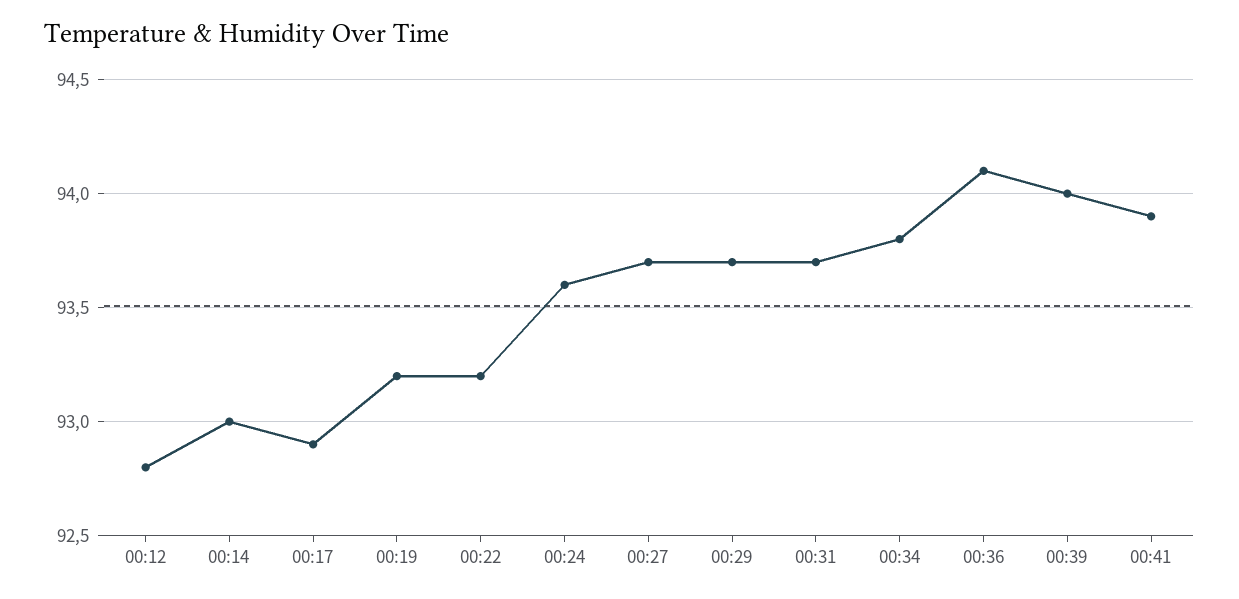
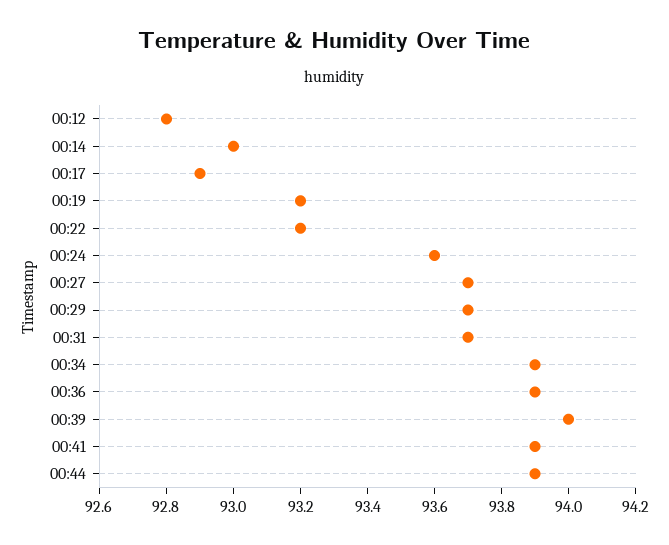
00:34: 93.8 -> 93.9
00:36: 94.1 -> 93.9
00:44: none -> 93.9

